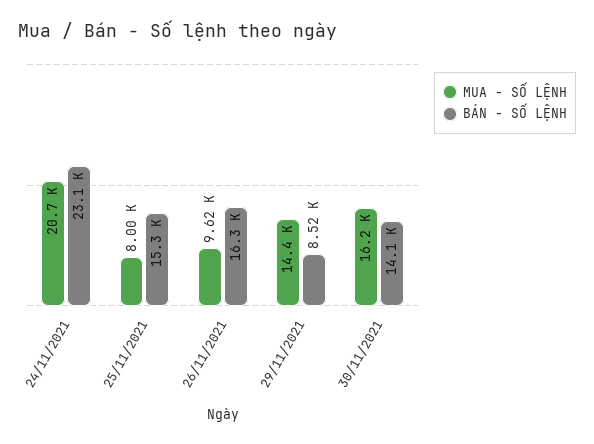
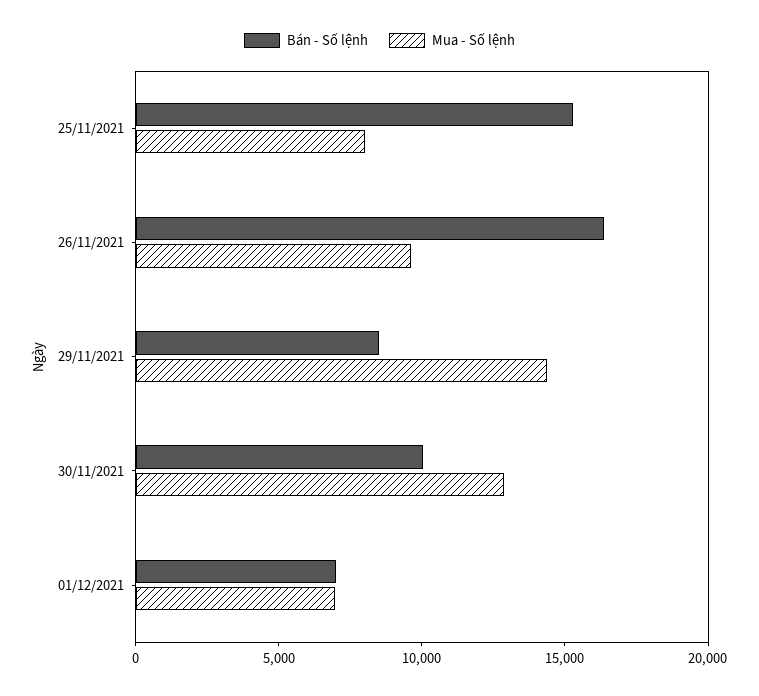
MUA - SỐ LỆNH, 24/11/2021: 20700 -> none
BÁN - SỐ LỆNH, 24/11/2021: 23100 -> none
MUA - SỐ LỆNH, 30/11/2021: 16200 -> 13000
BÁN - SỐ LỆNH, 30/11/2021: 14100 -> 10000
BÁN - SỐ LỆNH, 01/12/2021: none -> 7000
MUA - SỐ LỆNH, 01/12/2021: none -> 7000

